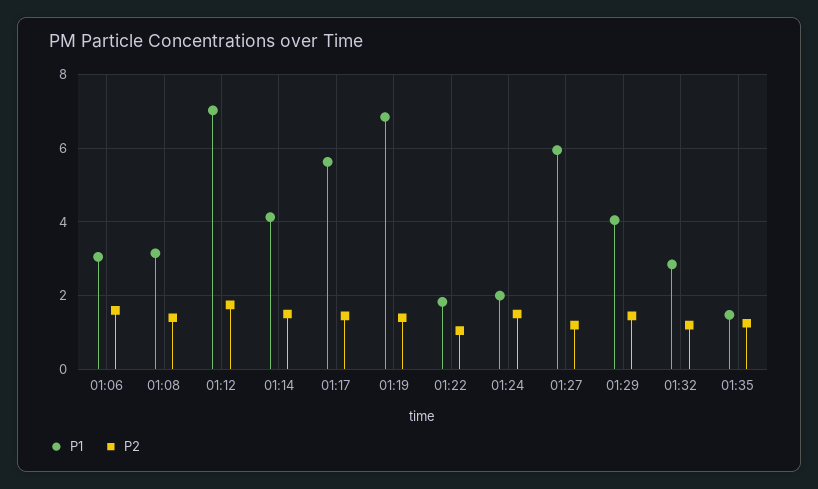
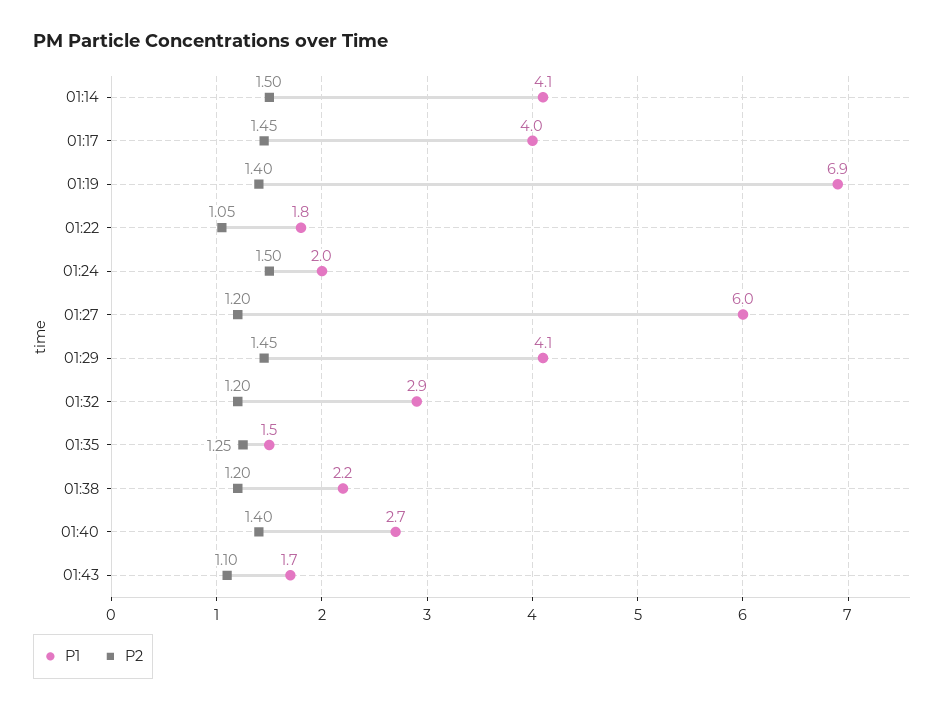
P1, 01:06: 3 -> none
P2, 01:06: 1.6 -> none
P1, 01:08: 3.2 -> none
P2, 01:08: 1.4 -> none
P1, 01:12: 7 -> none
P2, 01:12: 1.8 -> none
P1, 01:17: 5.6 -> 4
P1, 01:38: none -> 2.2
P2, 01:38: none -> 1.2
P1, 01:40: none -> 2.7
P2, 01:40: none -> 1.4
P1, 01:43: none -> 1.7
P2, 01:43: none -> 1.1

